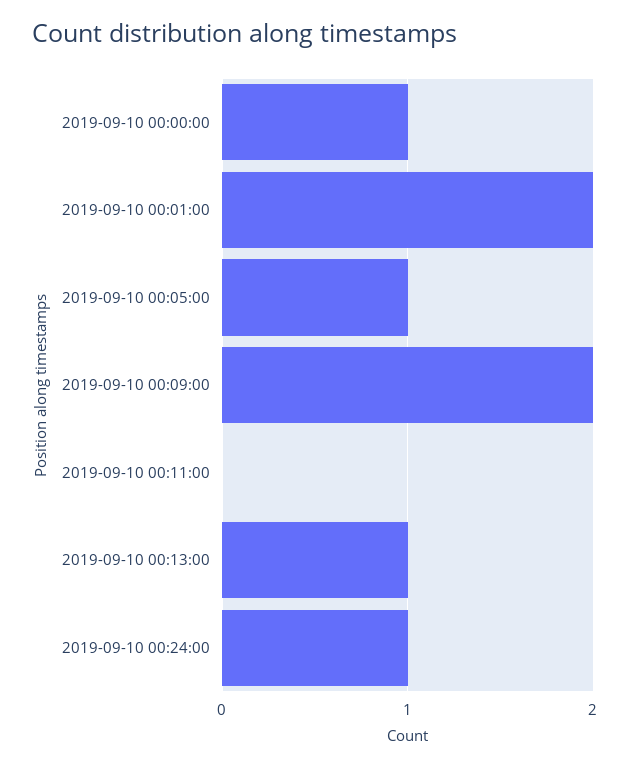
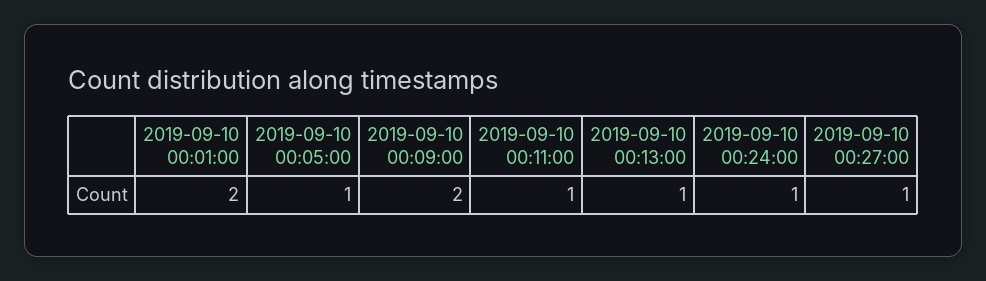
2019-09-10 00:00:00: 1 -> none
2019-09-10 00:11:00: 0 -> 1
2019-09-10 00:27:00: none -> 1

